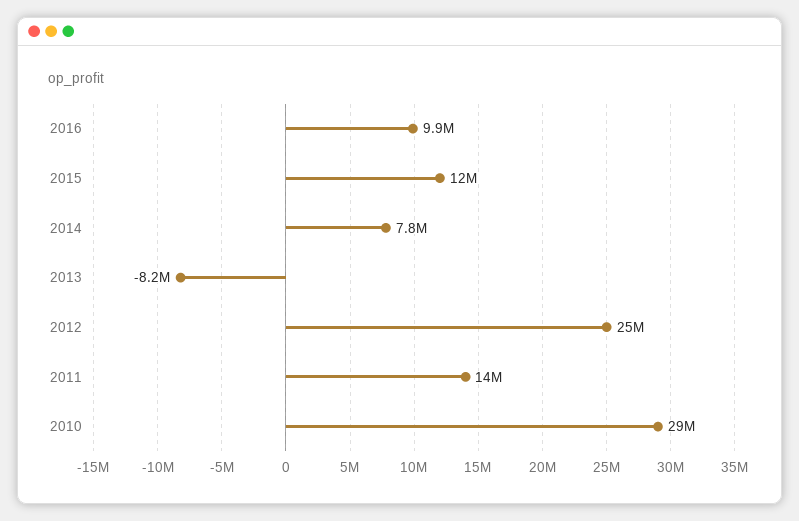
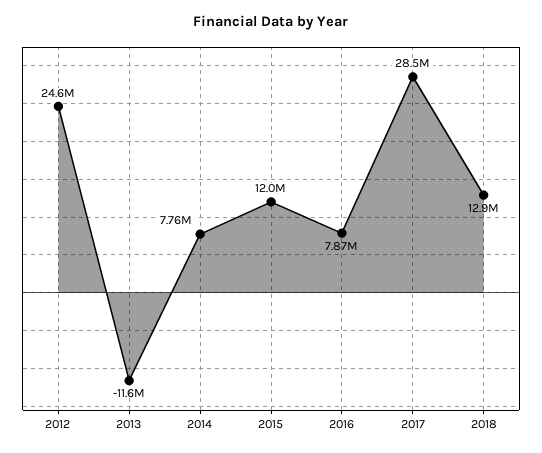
2016: 9900000 -> 7870000
2013: -8200000 -> -11600000
2011: 14000000 -> none
2010: 29000000 -> none
2017: none -> 28500000
2018: none -> 12900000

